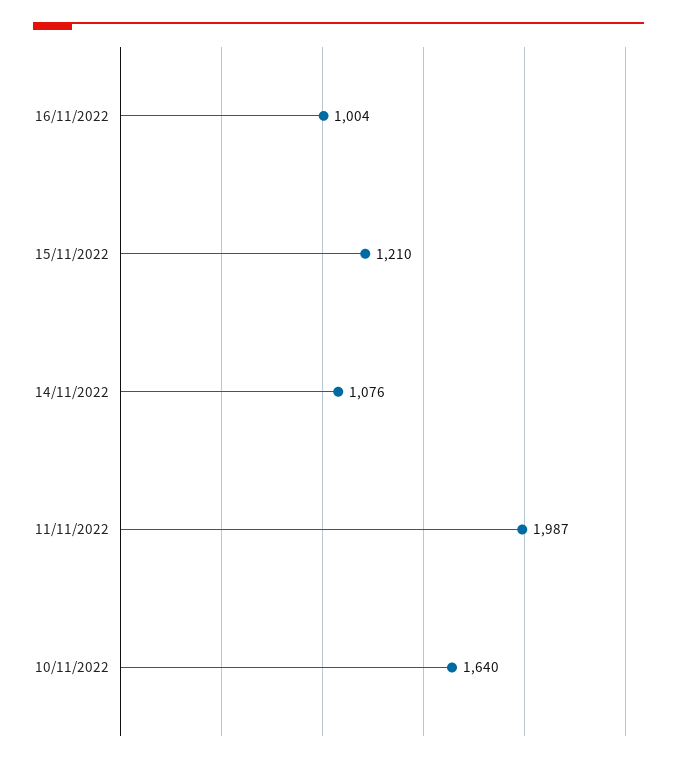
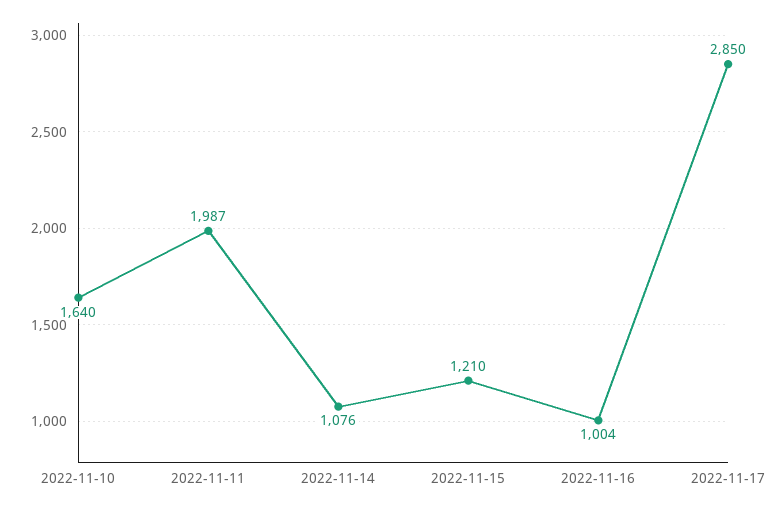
2022-11-17: none -> 2850

